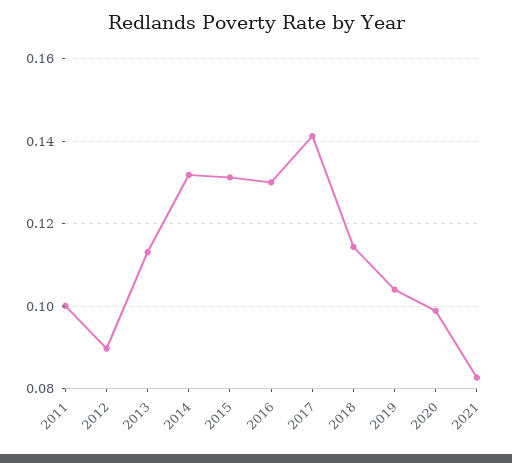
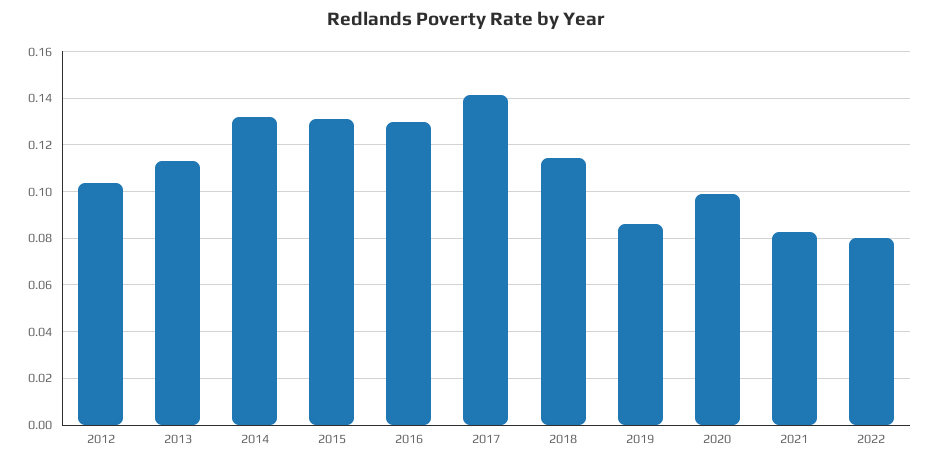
2011: 0.1 -> none
2012: 0.09 -> 0.105
2019: 0.104 -> 0.085
2022: none -> 0.08

